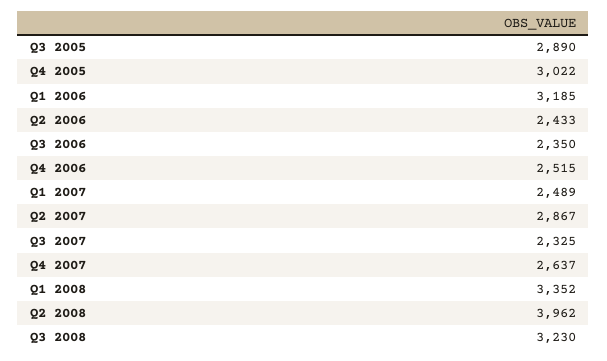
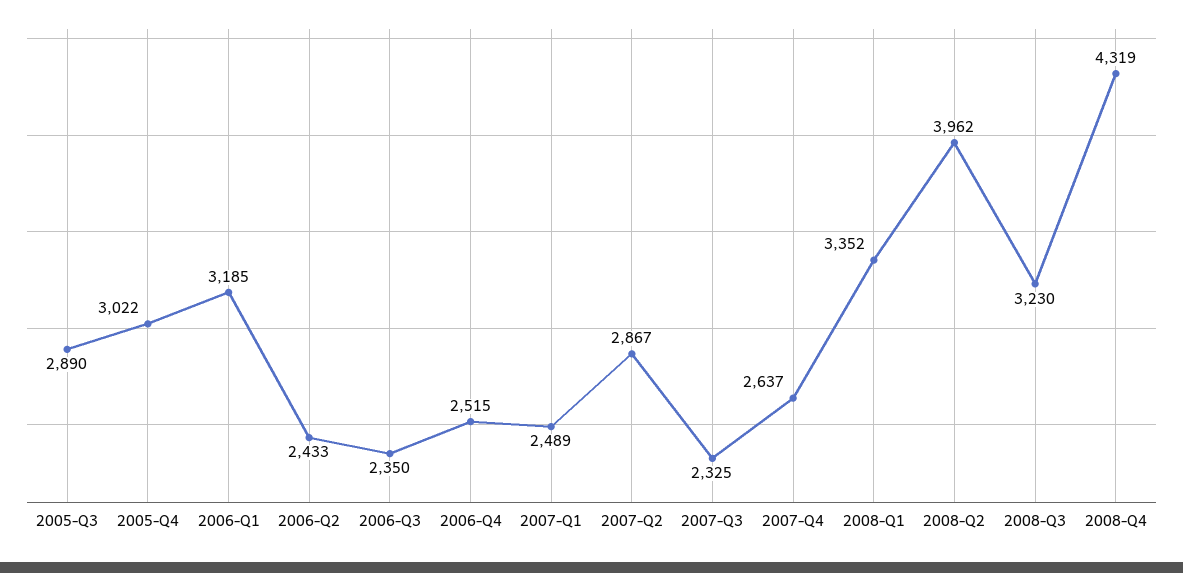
2008-Q4: none -> 4319

